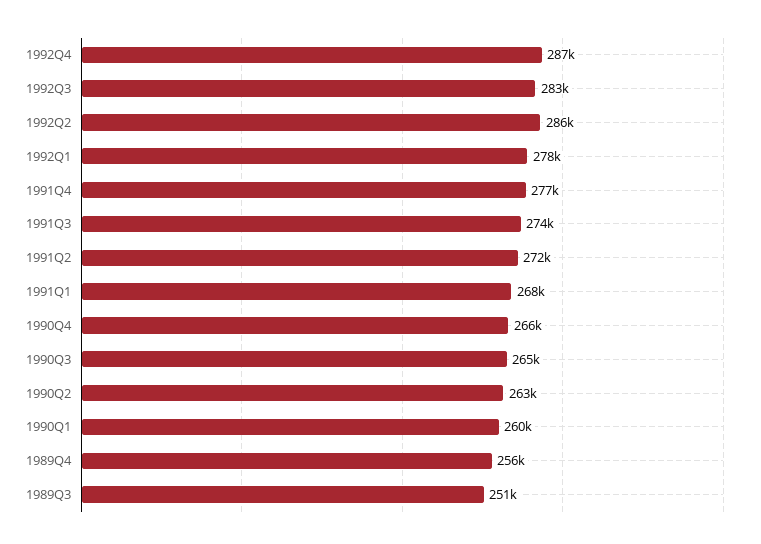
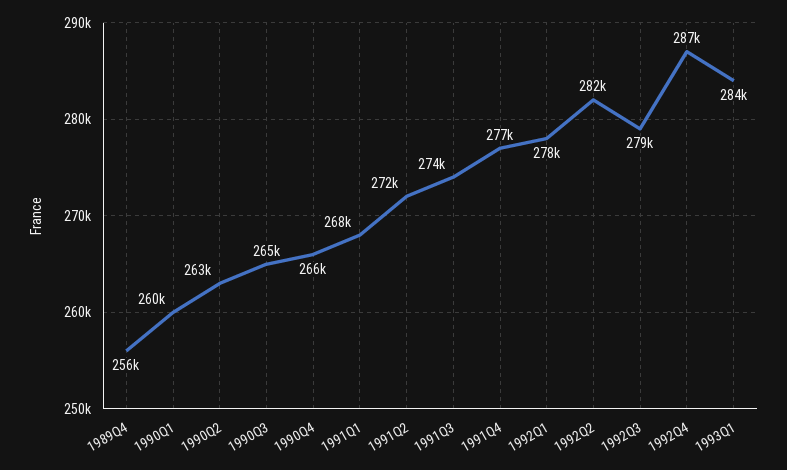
1992Q3: 283000 -> 279000
1992Q2: 286000 -> 282000
1989Q3: 251000 -> none
1993Q1: none -> 284000

